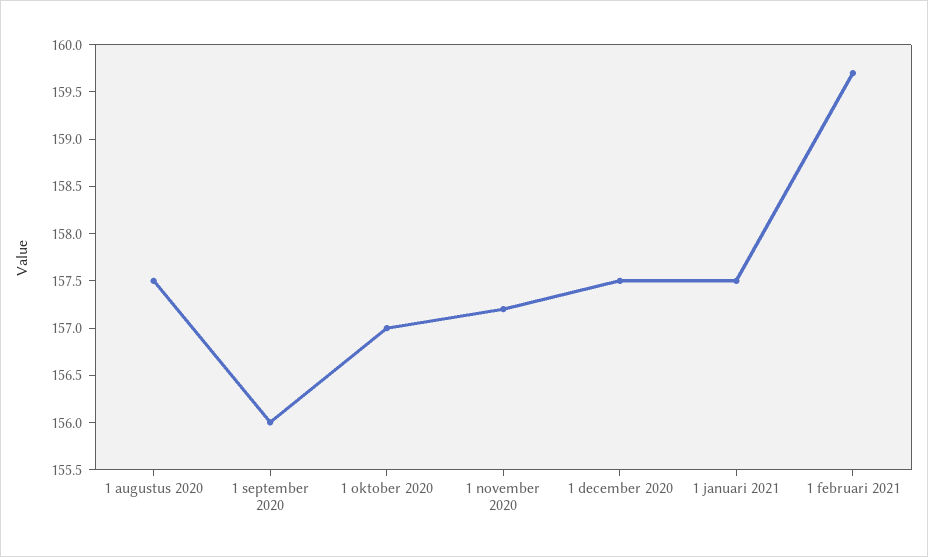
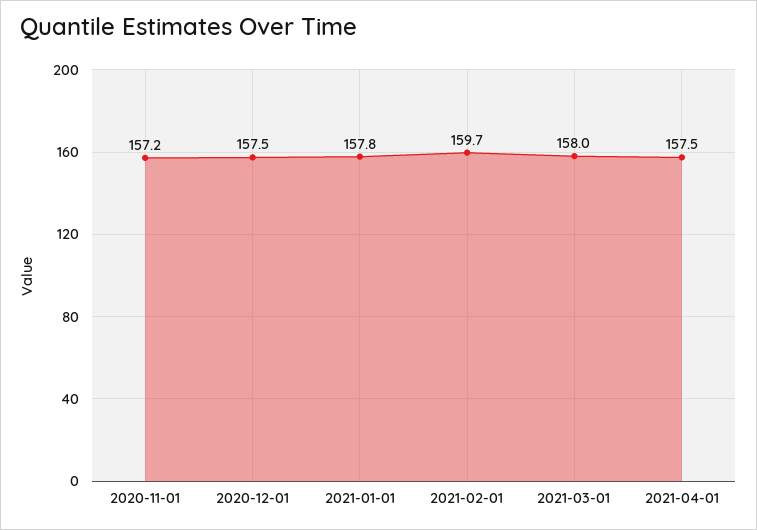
1 augustus 2020: 157.5 -> none
1 september 2020: 156 -> none
1 oktober 2020: 157 -> none
1 januari 2021: 157.5 -> 157.8
2021-03-01: none -> 158
2021-04-01: none -> 157.5

